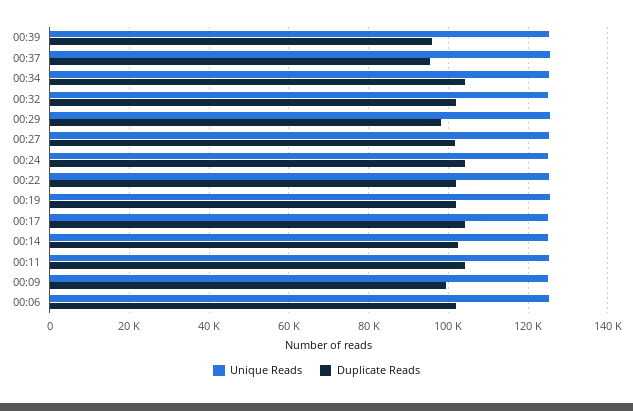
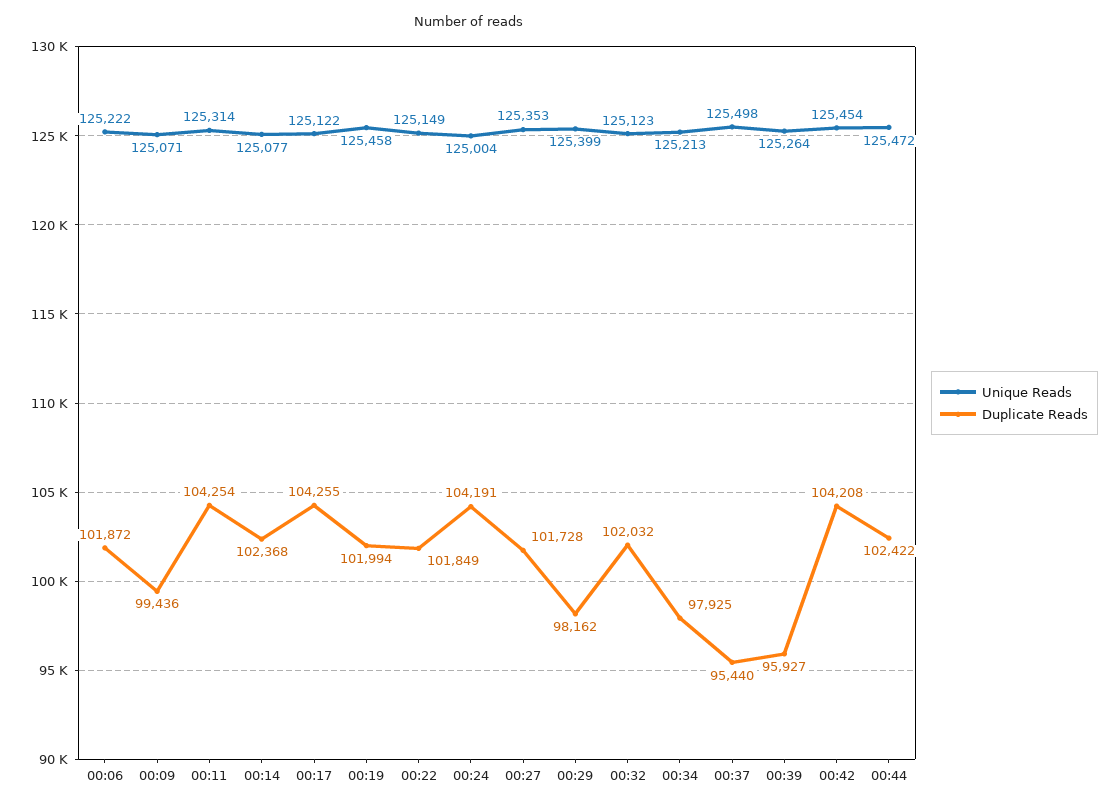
Duplicate Reads, 00:34: 104000 -> 97925
Unique Reads, 00:42: none -> 125454
Duplicate Reads, 00:42: none -> 104208
Unique Reads, 00:44: none -> 125472
Duplicate Reads, 00:44: none -> 102422

